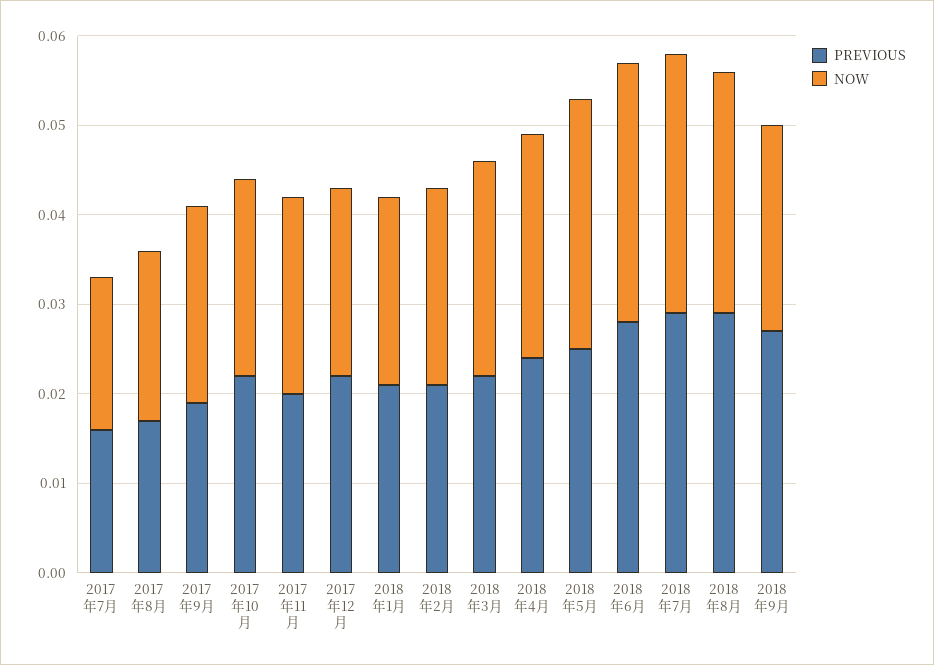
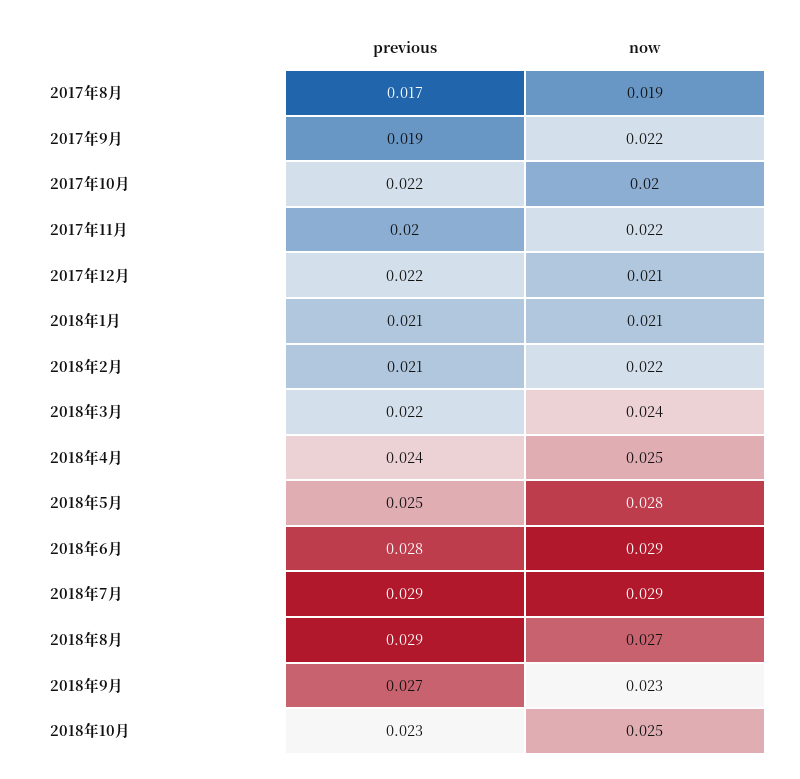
PREVIOUS, 2017年7月: 0.016 -> none
NOW, 2017年7月: 0.017 -> none
NOW, 2017年10月: 0.022 -> 0.02
PREVIOUS, 2018年10月: none -> 0.023
NOW, 2018年10月: none -> 0.025

